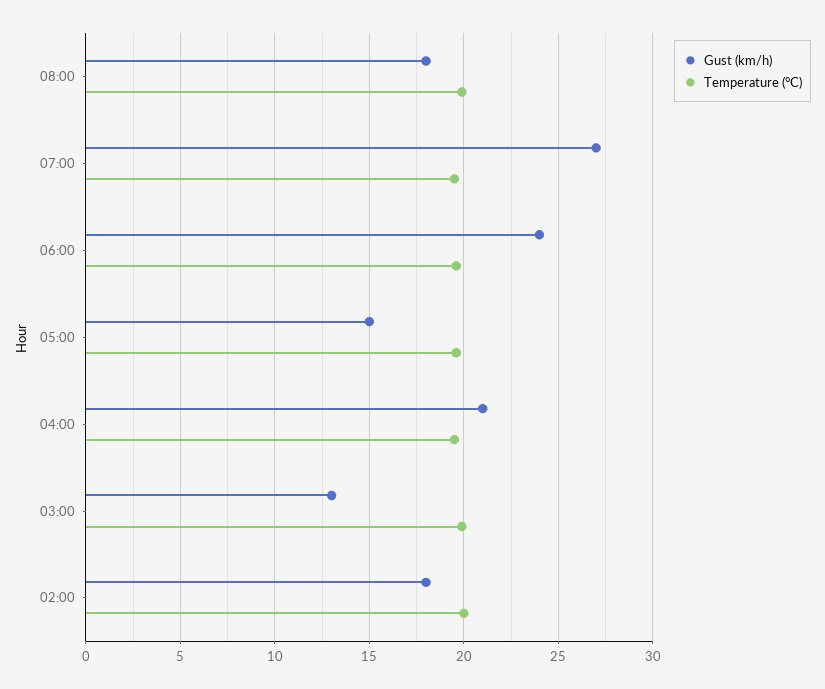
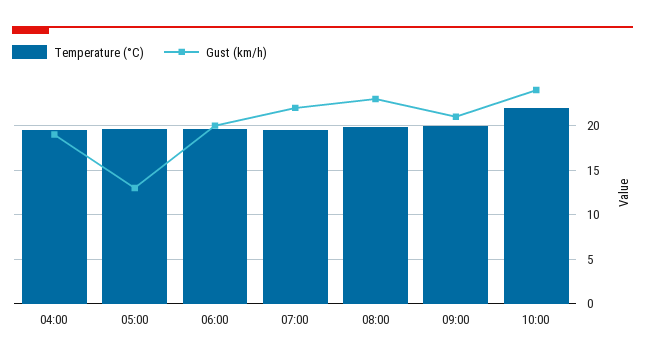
Gust (km/h), 08:00: 18 -> 23
Gust (km/h), 07:00: 27 -> 22
Gust (km/h), 06:00: 24 -> 20
Gust (km/h), 05:00: 15 -> 13
Gust (km/h), 04:00: 21 -> 19
Gust (km/h), 03:00: 13 -> none
Temperature (°C), 03:00: 20 -> none
Gust (km/h), 02:00: 18 -> none
Temperature (°C), 02:00: 20 -> none
Temperature (°C), 09:00: none -> 20
Gust (km/h), 09:00: none -> 21
Temperature (°C), 10:00: none -> 22
Gust (km/h), 10:00: none -> 24

